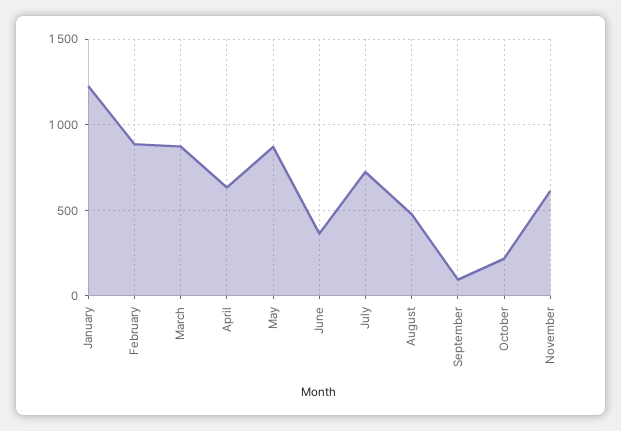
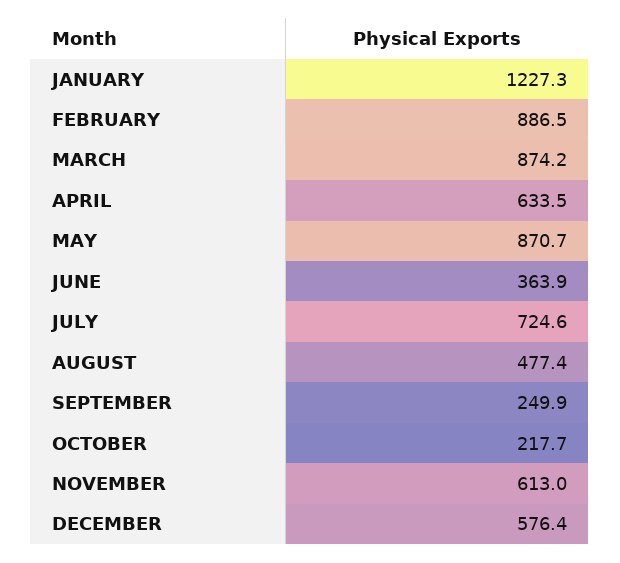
September: 100 -> 249.9
DECEMBER: none -> 576.4

